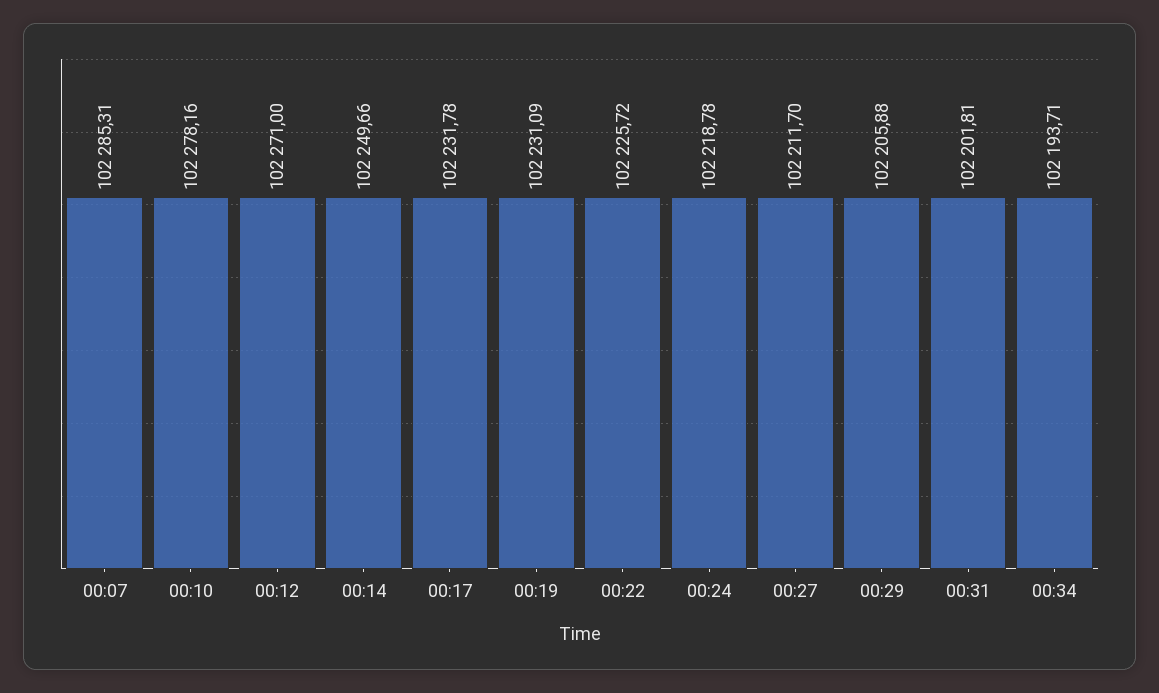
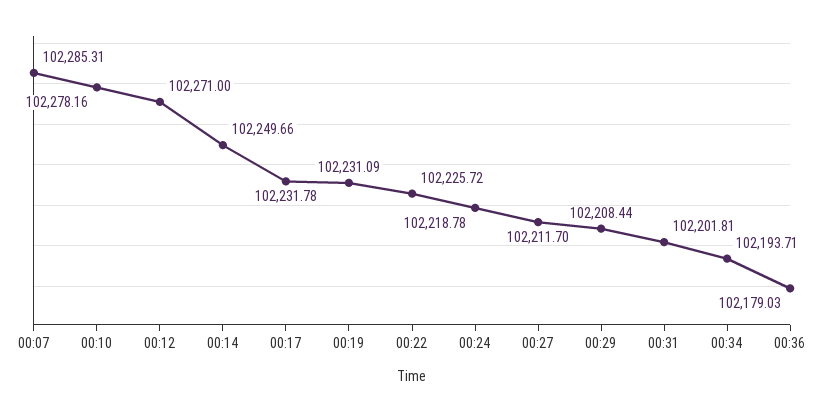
00:29: 102205.88 -> 102208.44
00:36: none -> 102179.03

